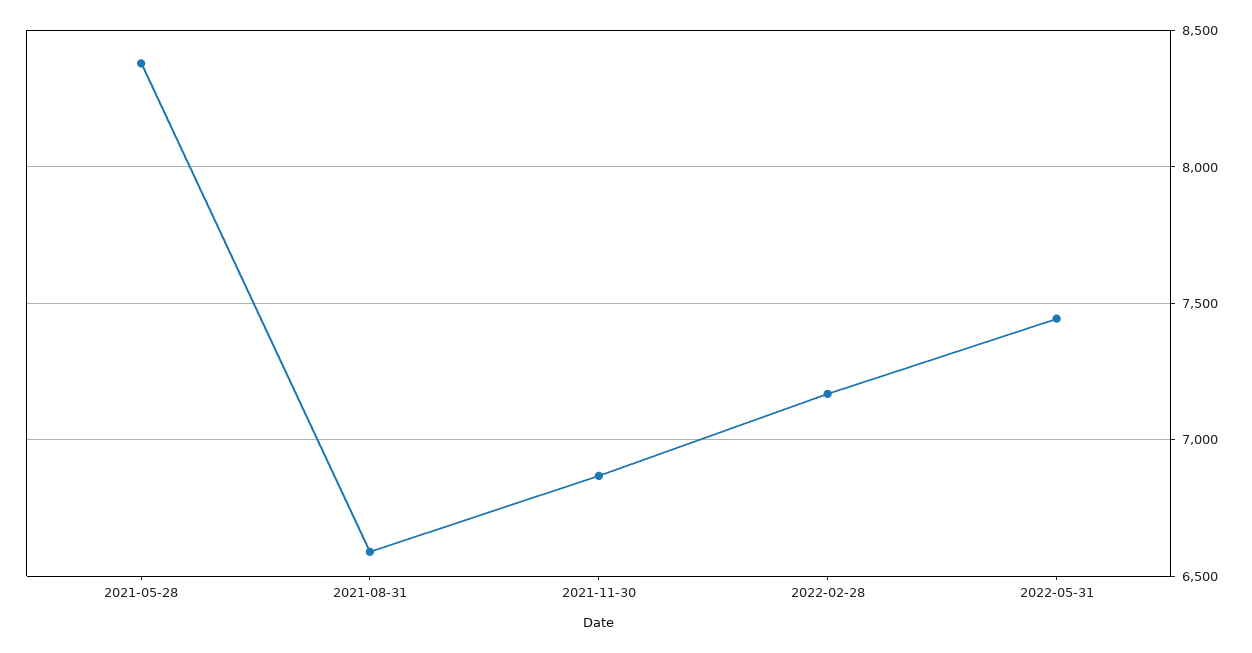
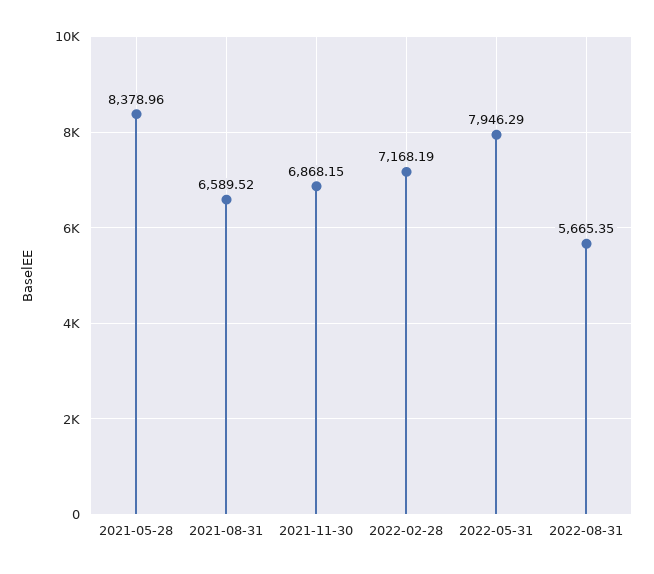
2022-05-31: 7450 -> 7946.29
2022-08-31: none -> 5665.35

